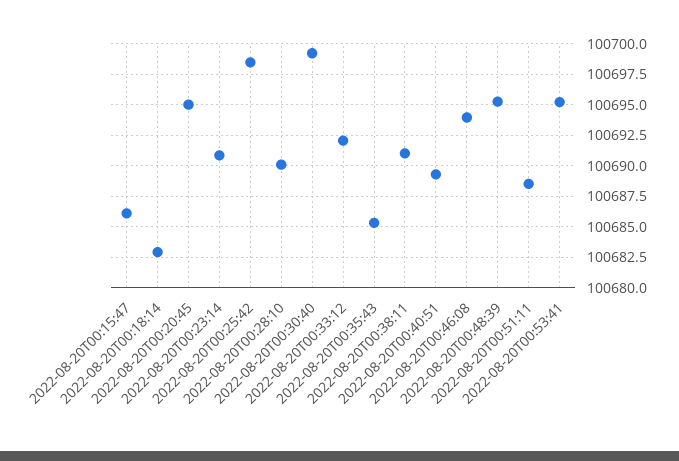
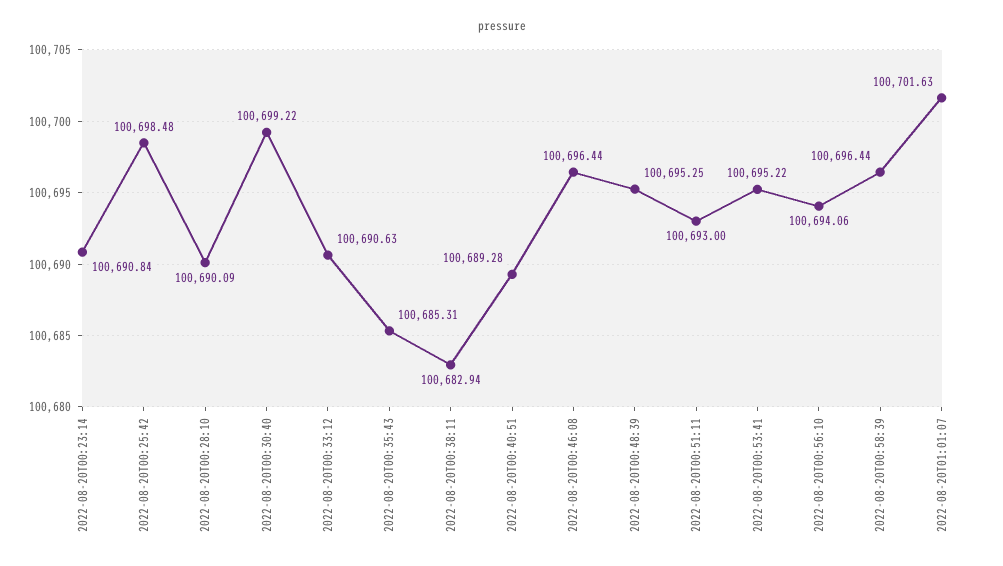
2022-08-20T00:15:47: 100686 -> none
2022-08-20T00:18:14: 100683 -> none
2022-08-20T00:20:45: 100695 -> none
2022-08-20T00:33:12: 100692 -> 100690.63
2022-08-20T00:38:11: 100691 -> 100682.94
2022-08-20T00:46:08: 100694 -> 100696.44
2022-08-20T00:51:11: 100688.5 -> 100693
2022-08-20T00:56:10: none -> 100694.06
2022-08-20T00:58:39: none -> 100696.44
2022-08-20T01:01:07: none -> 100701.63

